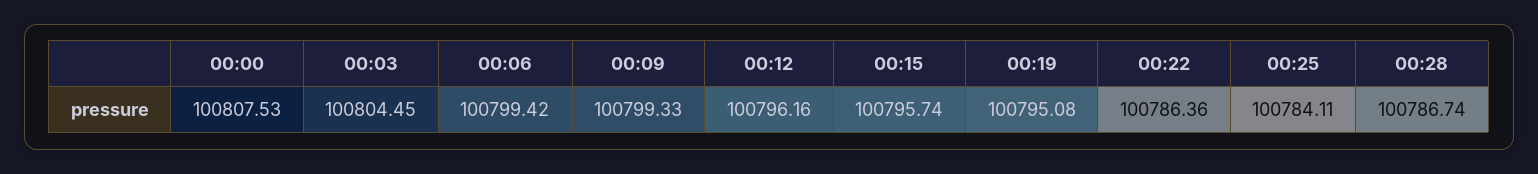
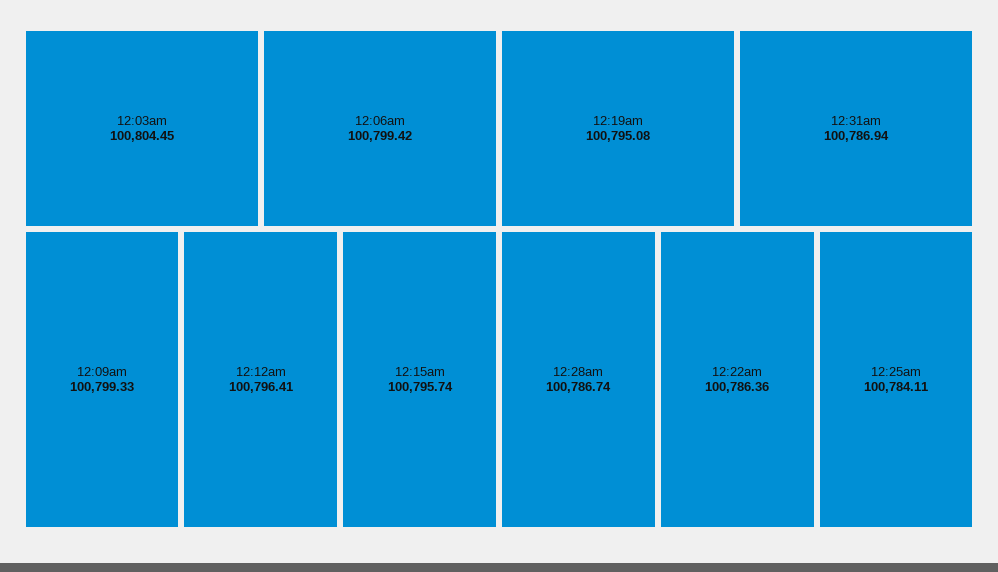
00:00: 100807.53 -> none
00:12: 100796.16 -> 100796.41
12:31am: none -> 100786.94

